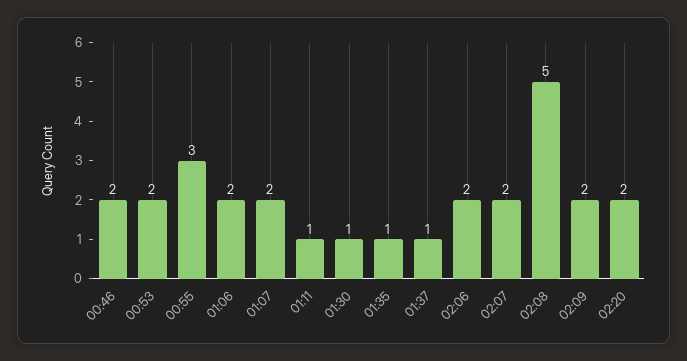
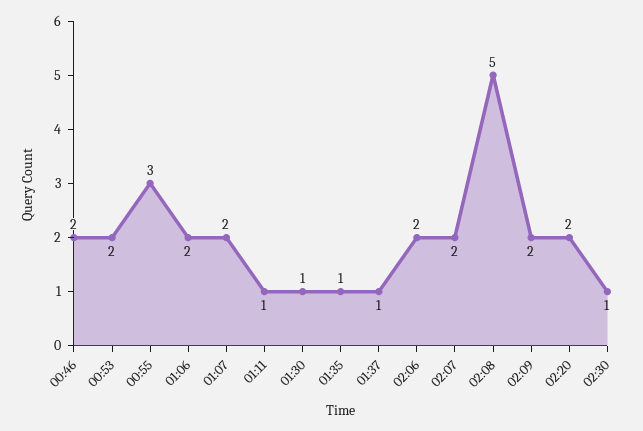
02:30: none -> 1

